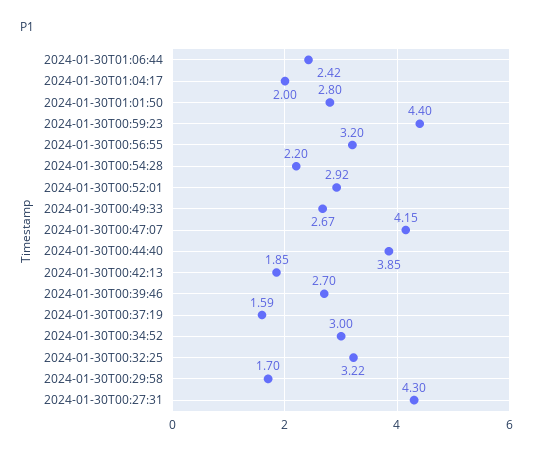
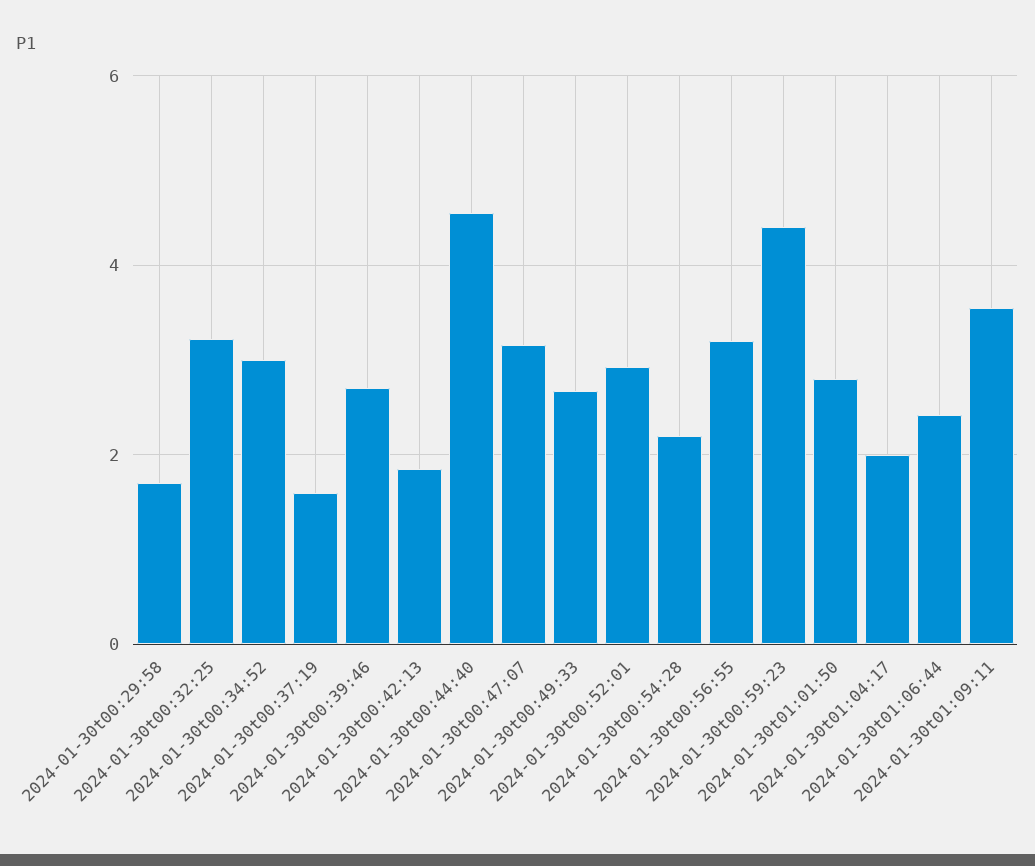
2024-01-30T00:47:07: 4.15 -> 3.2
2024-01-30T00:44:40: 3.85 -> 4.6
2024-01-30T00:27:31: 4.3 -> none
2024-01-30t01:09:11: none -> 3.6

